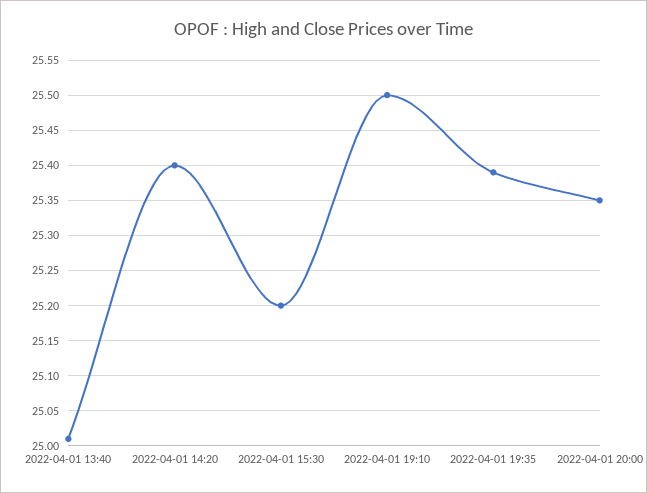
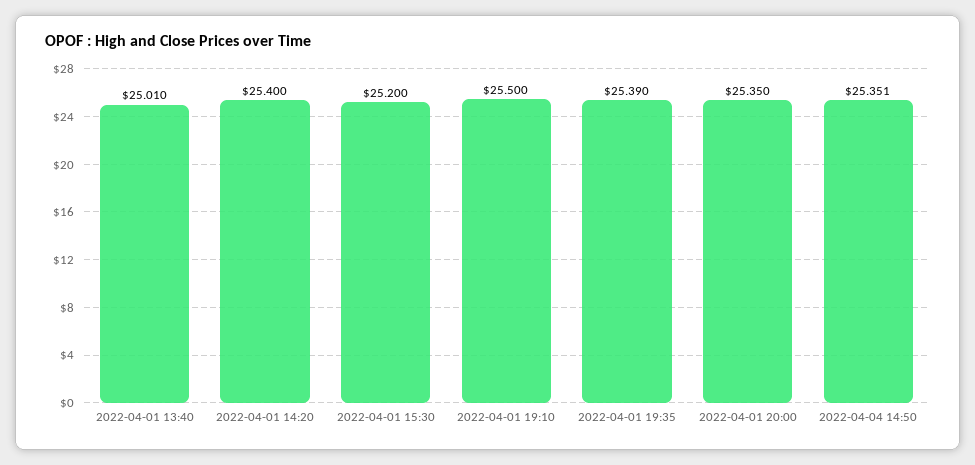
2022-04-04 14:50: none -> 25.351

